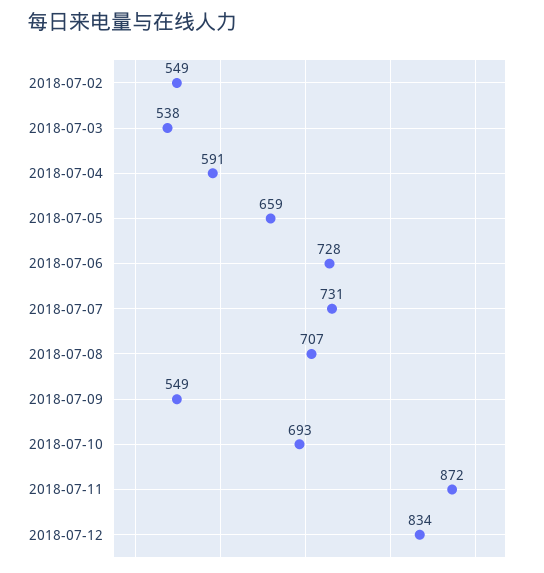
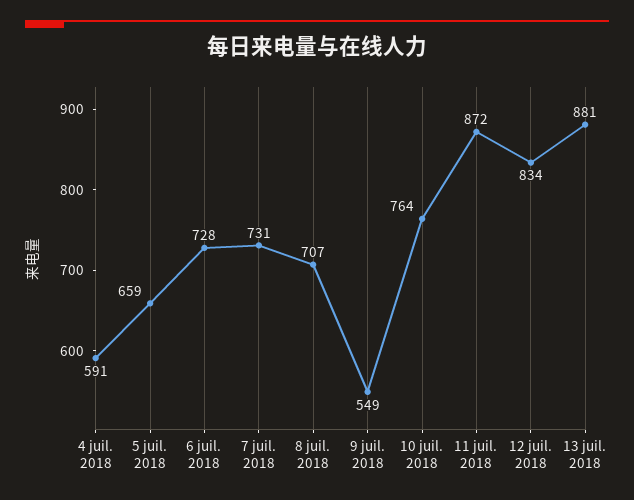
2018-07-02: 549 -> none
2018-07-03: 538 -> none
2018-07-10: 693 -> 764
13 juil. 2018: none -> 881

